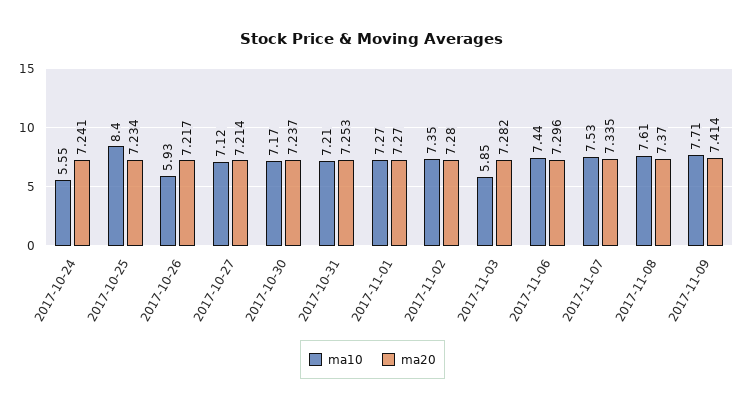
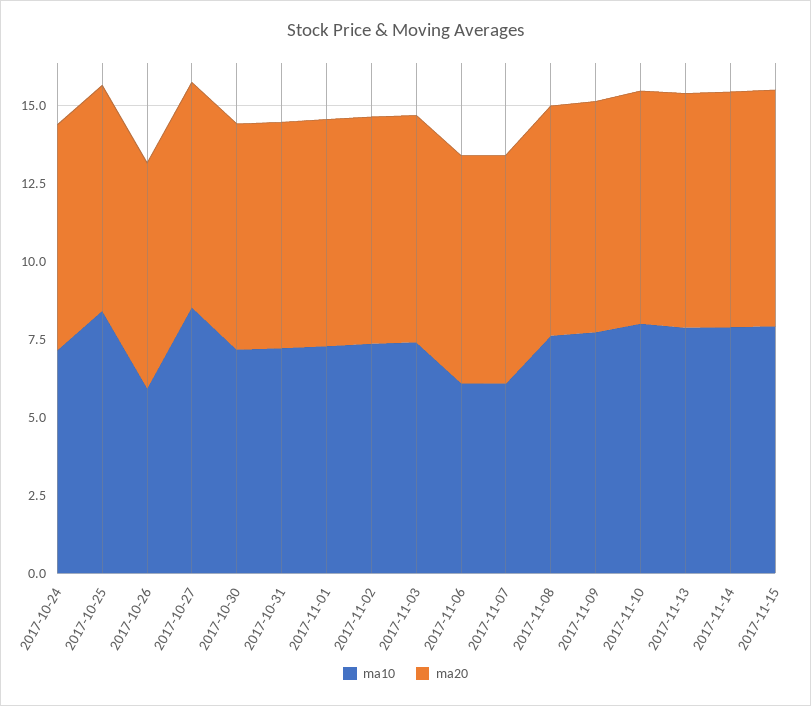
ma10, 2017-10-24: 5.55 -> 7
ma10, 2017-10-27: 7.12 -> 8.5
ma10, 2017-11-03: 5.85 -> 7.5
ma10, 2017-11-06: 7.44 -> 6
ma10, 2017-11-07: 7.53 -> 6
ma10, 2017-11-10: none -> 8
ma20, 2017-11-10: none -> 7.5
ma10, 2017-11-13: none -> 8
ma20, 2017-11-13: none -> 7.5
ma10, 2017-11-14: none -> 8
ma20, 2017-11-14: none -> 7.5
ma10, 2017-11-15: none -> 8
ma20, 2017-11-15: none -> 7.5

